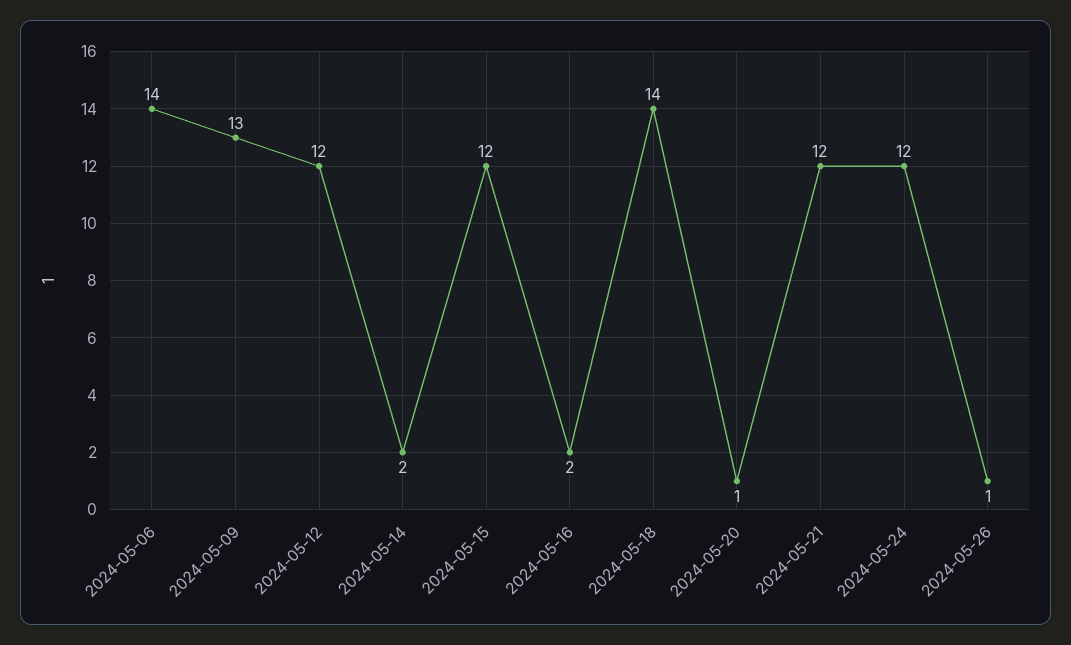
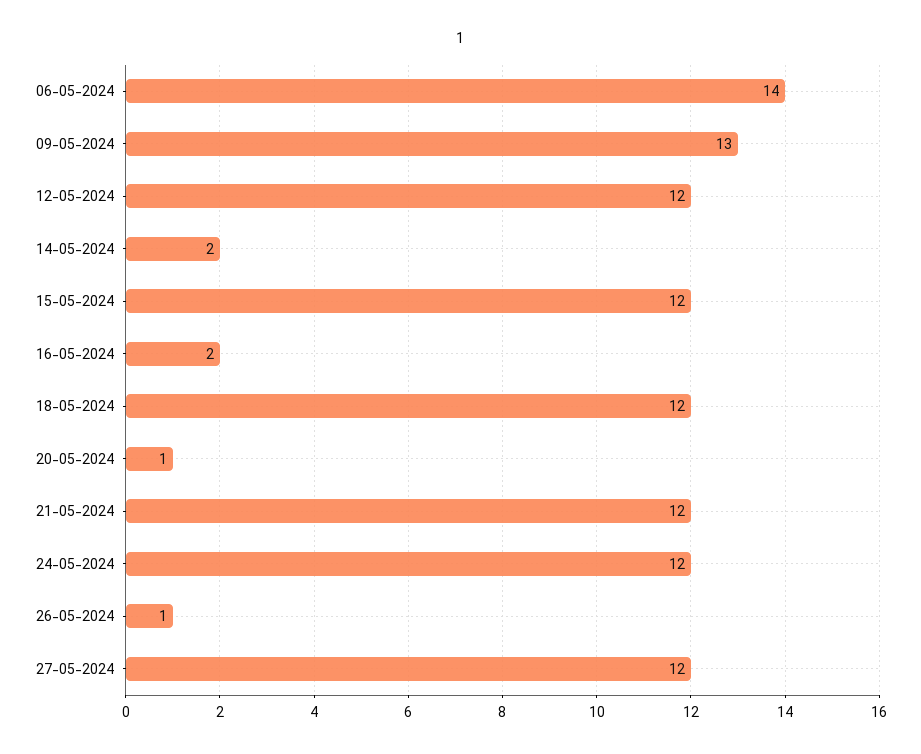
2024-05-18: 14 -> 12
27-05-2024: none -> 12

